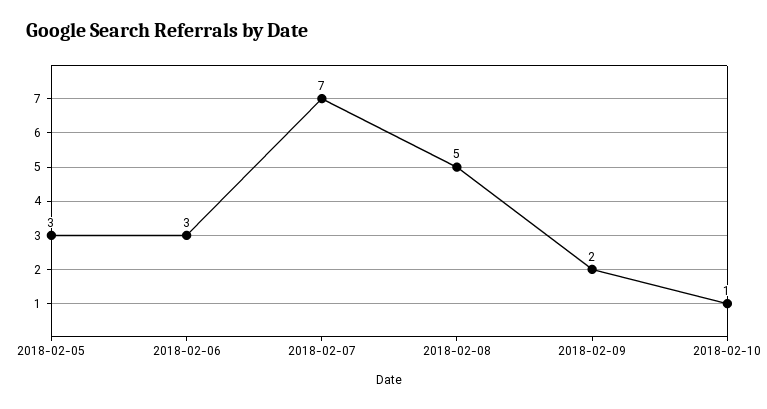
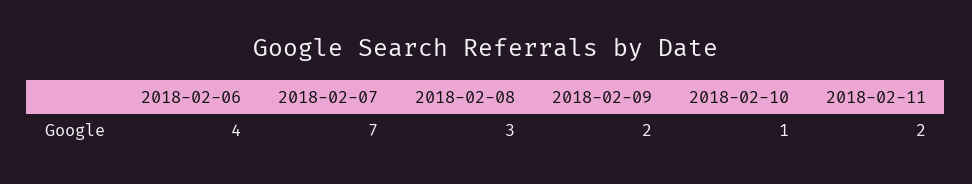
2018-02-05: 3 -> none
2018-02-06: 3 -> 4
2018-02-08: 5 -> 3
2018-02-11: none -> 2

